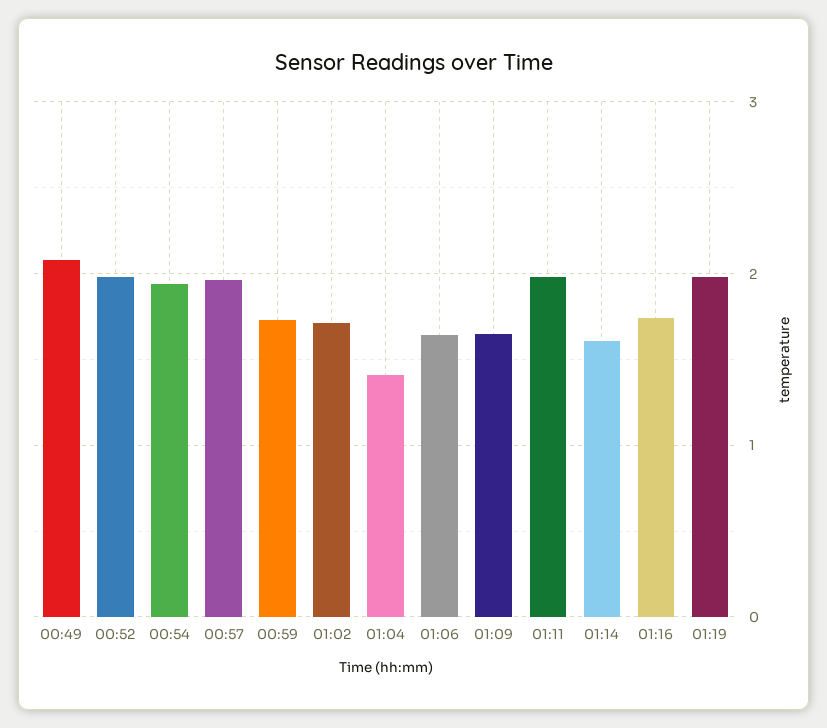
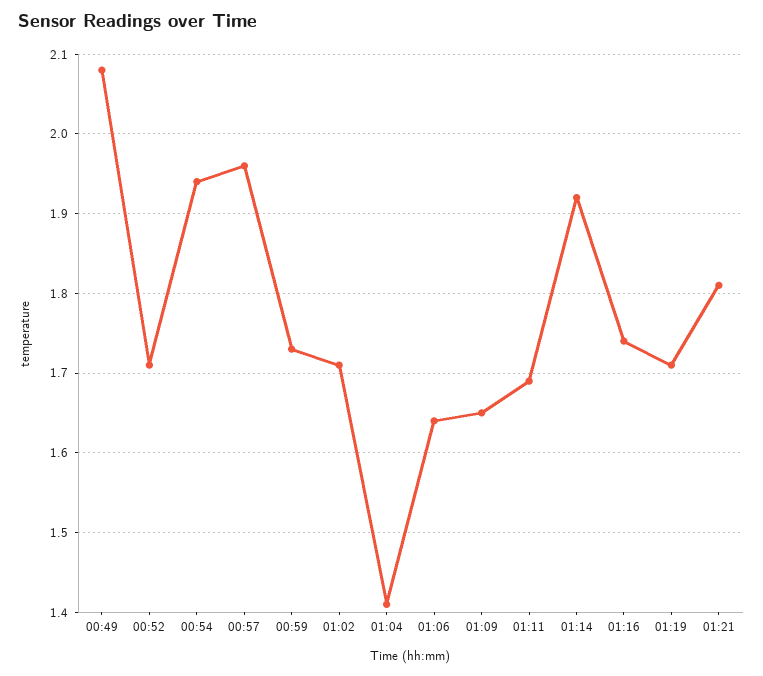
00:52: 2 -> 1.71
01:11: 2 -> 1.69
01:14: 1.6 -> 1.92
01:19: 2 -> 1.71
01:21: none -> 1.81

